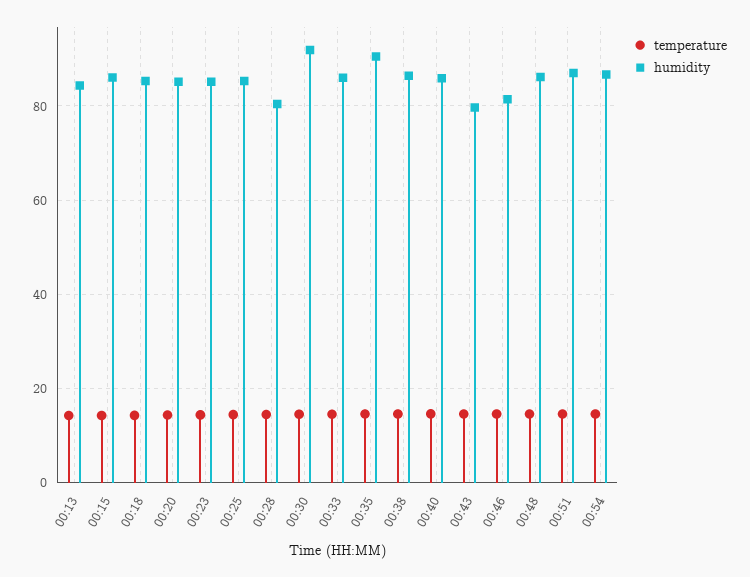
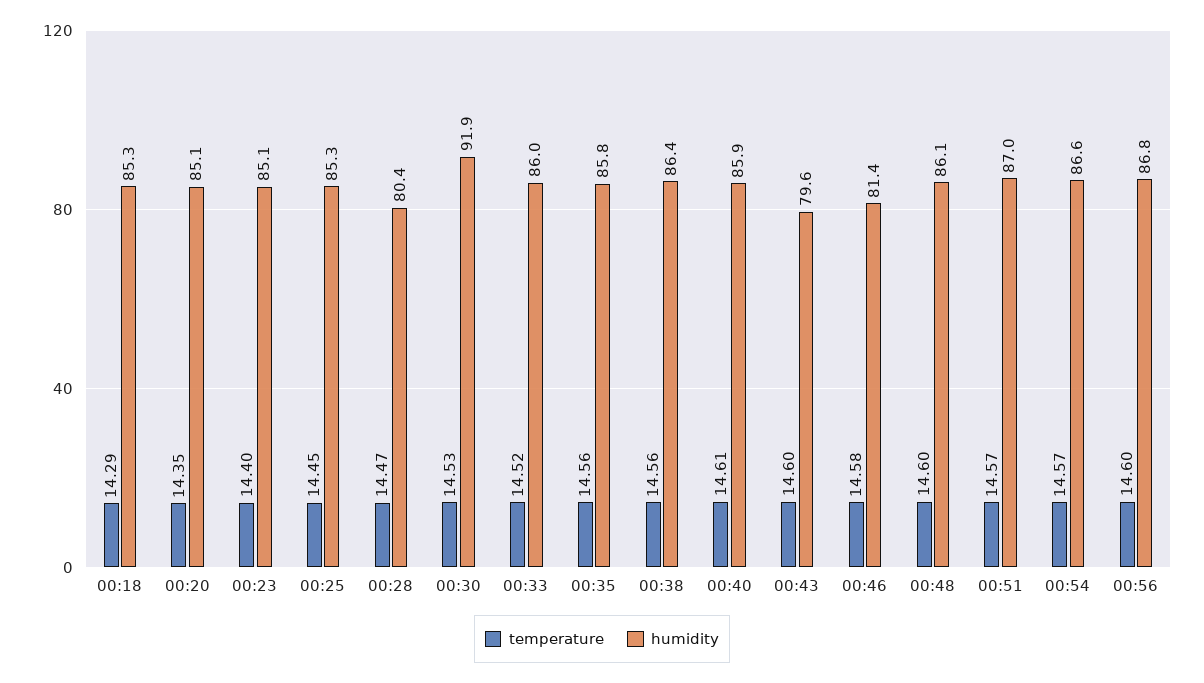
temperature, 00:13: 14 -> none
humidity, 00:13: 84 -> none
temperature, 00:15: 14 -> none
humidity, 00:15: 86 -> none
humidity, 00:35: 90 -> 85.8
temperature, 00:56: none -> 14.6
humidity, 00:56: none -> 86.8

